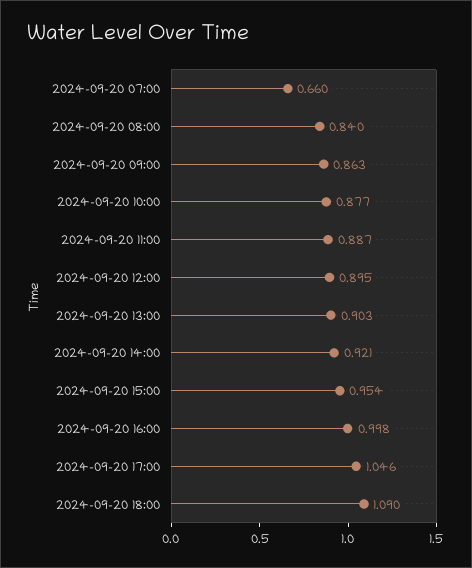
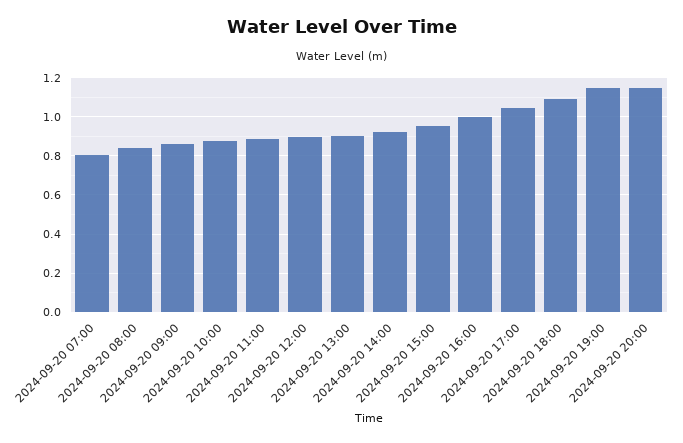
2024-09-20 07:00: 0.66 -> 0.8
2024-09-20 19:00: none -> 1.15
2024-09-20 20:00: none -> 1.15

